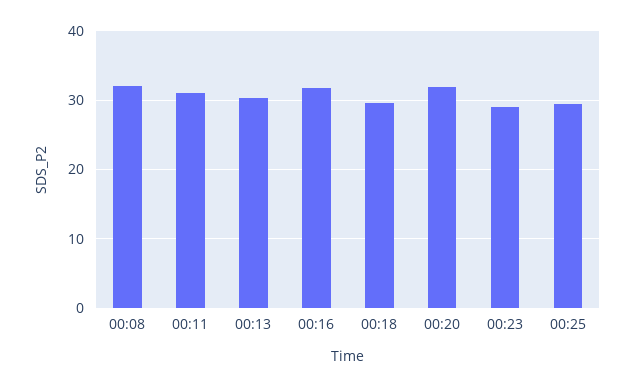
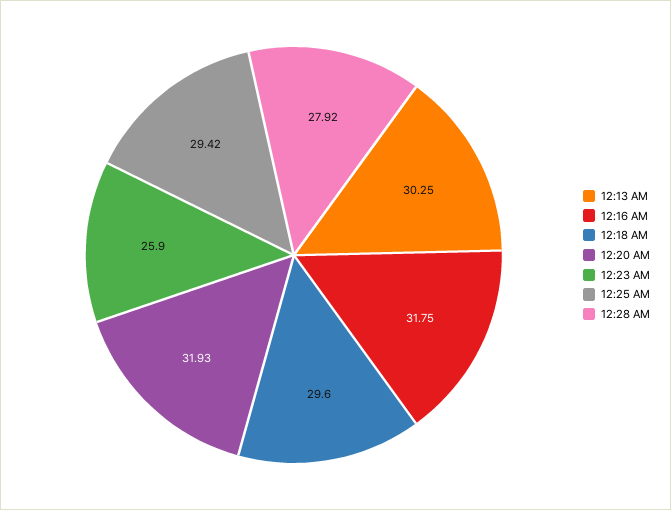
00:08: 32 -> none
00:11: 31 -> none
00:23: 29 -> 25.9
12:28 AM: none -> 27.92

